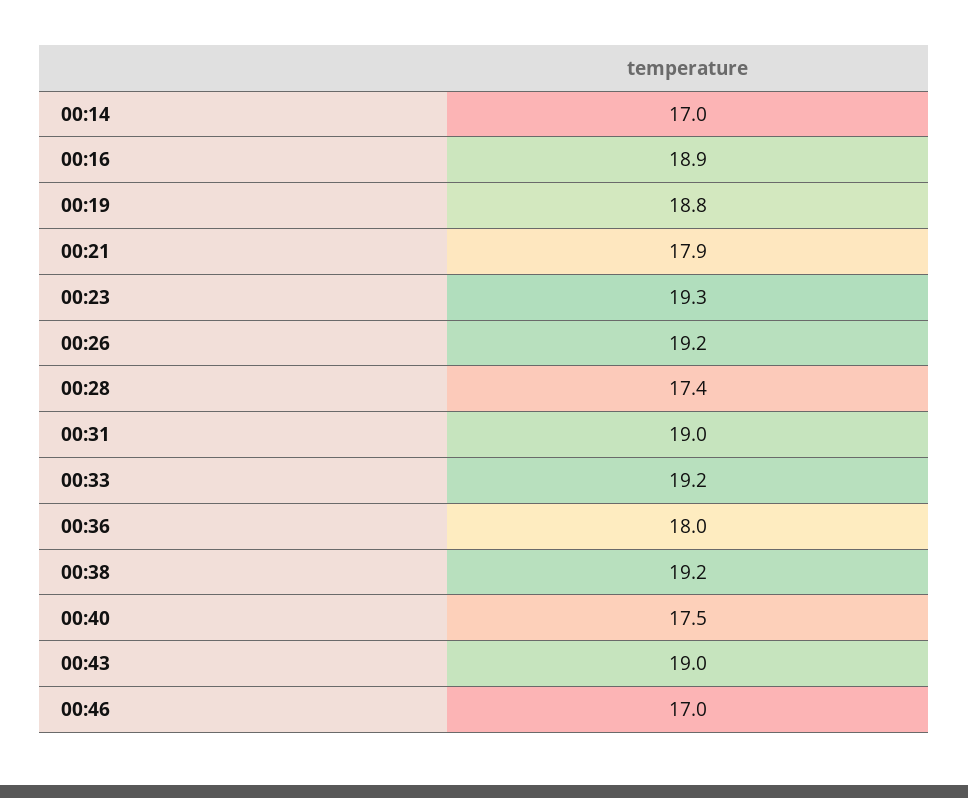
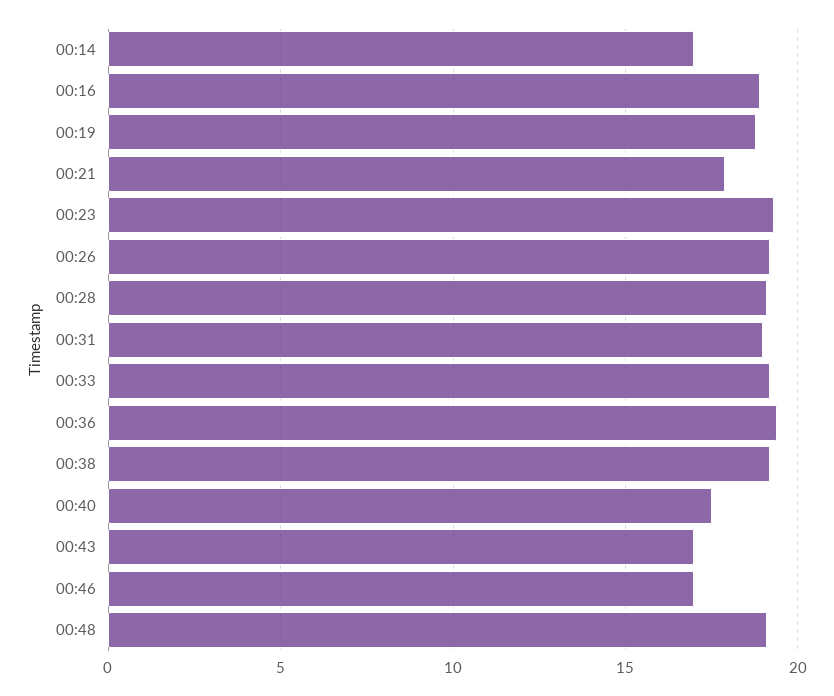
00:28: 17.4 -> 19
00:36: 18 -> 19.5
00:43: 19 -> 17
00:48: none -> 19

